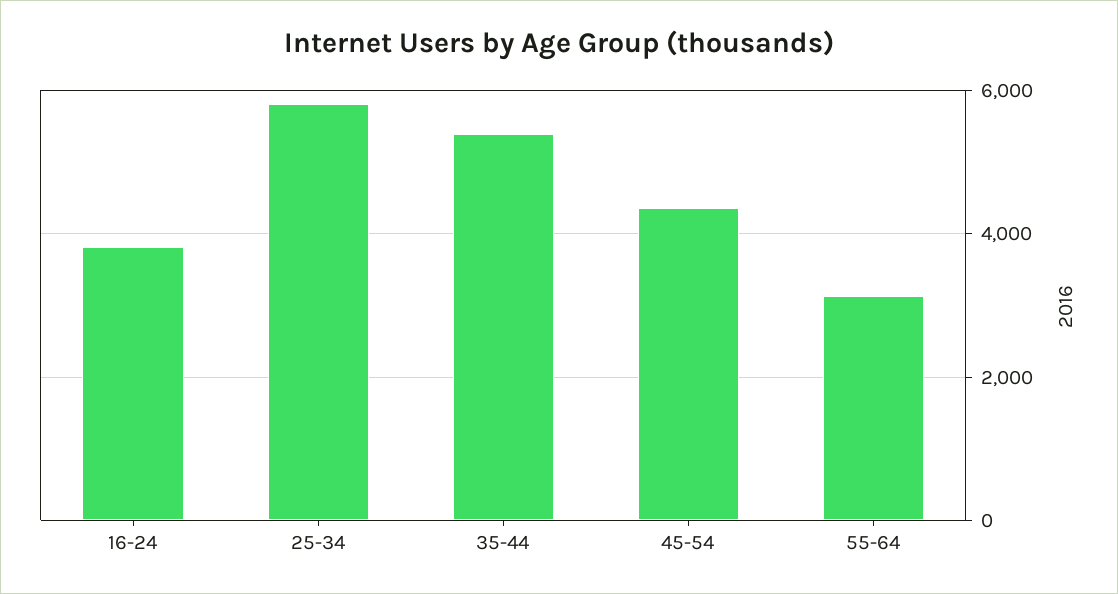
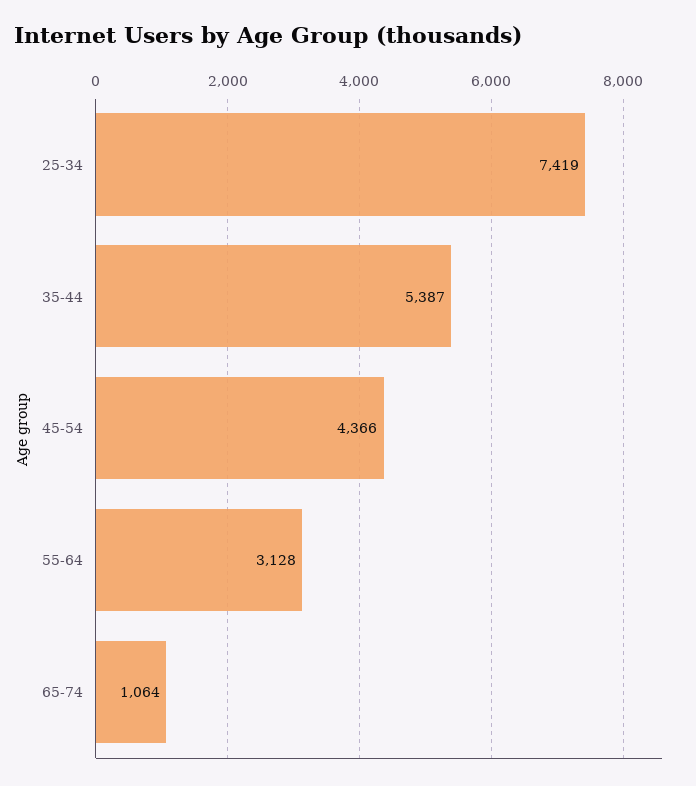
16-24: 3800 -> none
25-34: 5800 -> 7419
65-74: none -> 1064

